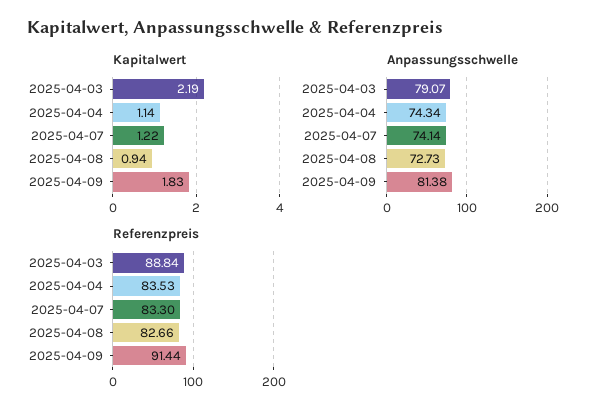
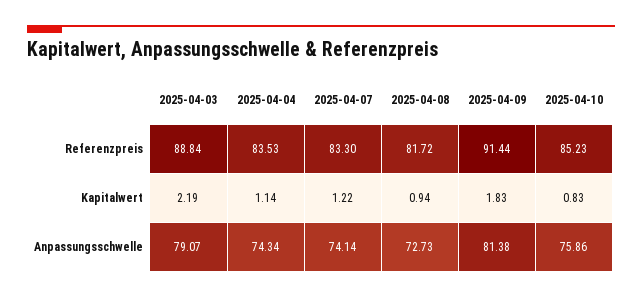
Referenzpreis, 2025-04-08: 82.66 -> 81.72
Referenzpreis, 2025-04-10: none -> 85.23
Kapitalwert, 2025-04-10: none -> 0.83
Anpassungsschwelle, 2025-04-10: none -> 75.86

